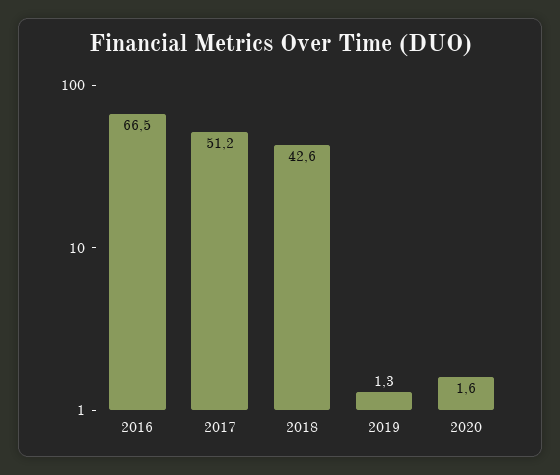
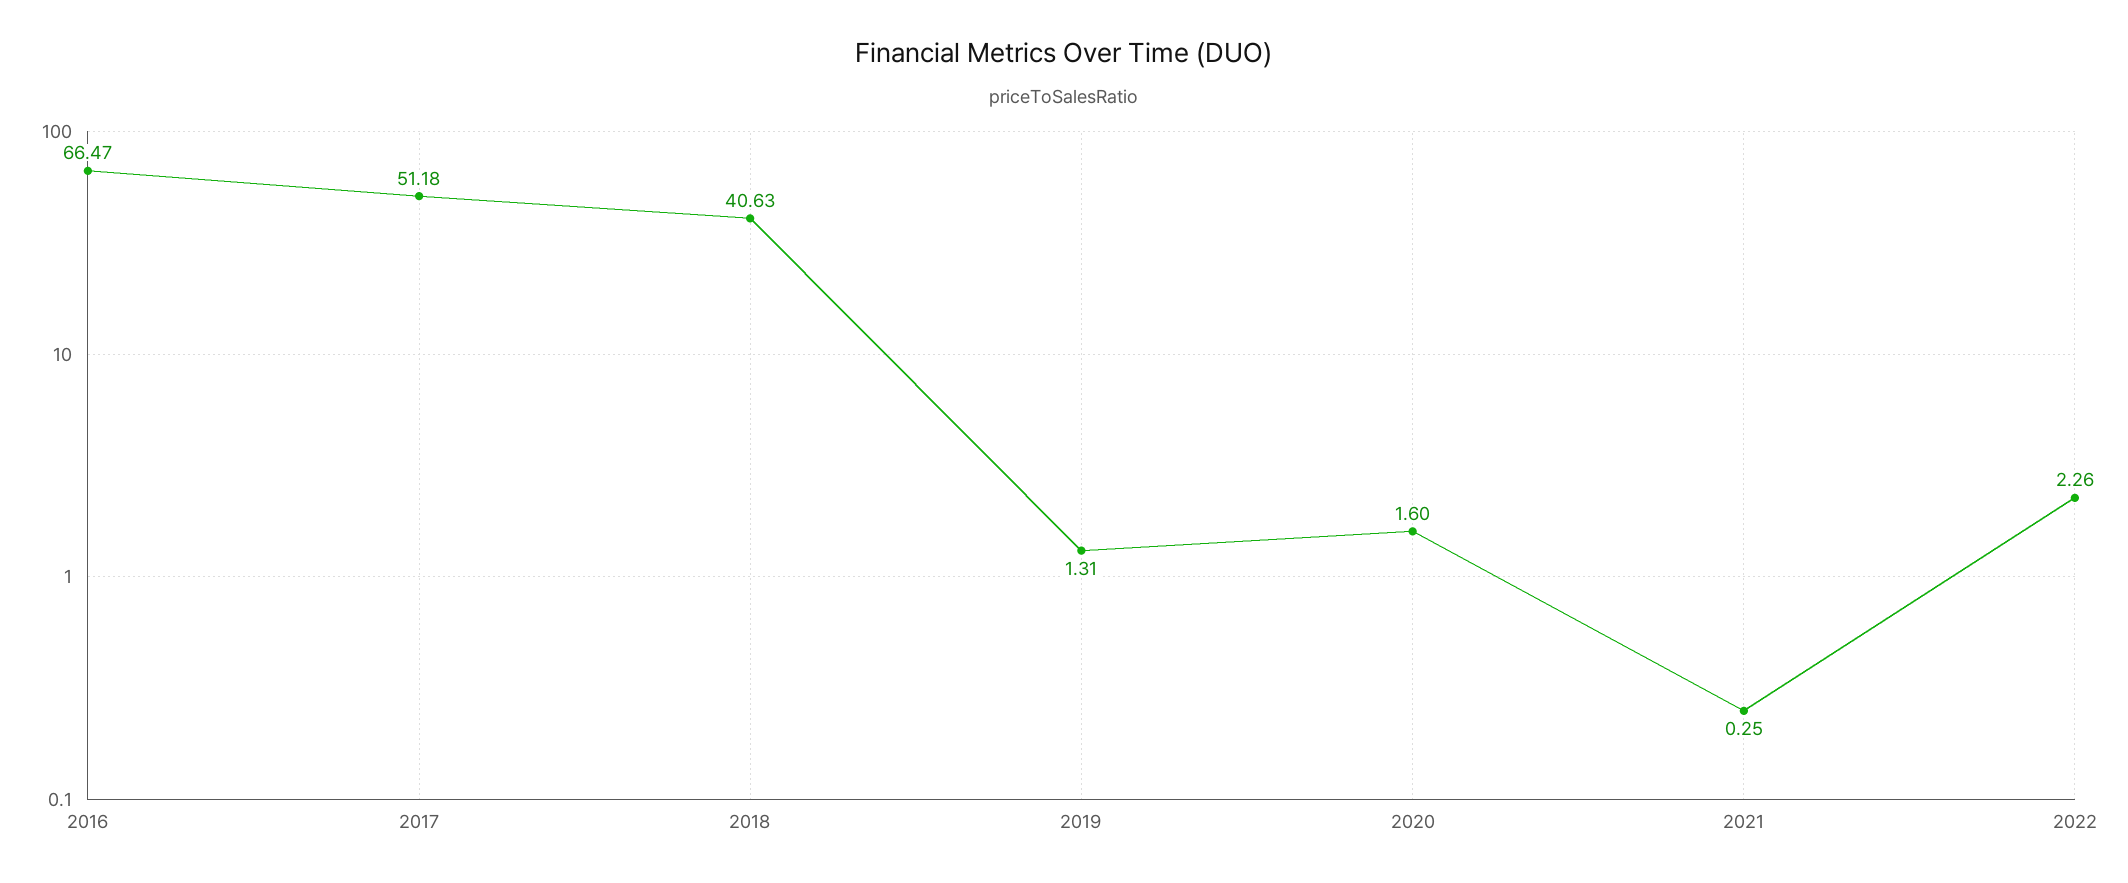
2018: 42.6 -> 40.63
2021: none -> 0.25
2022: none -> 2.26

